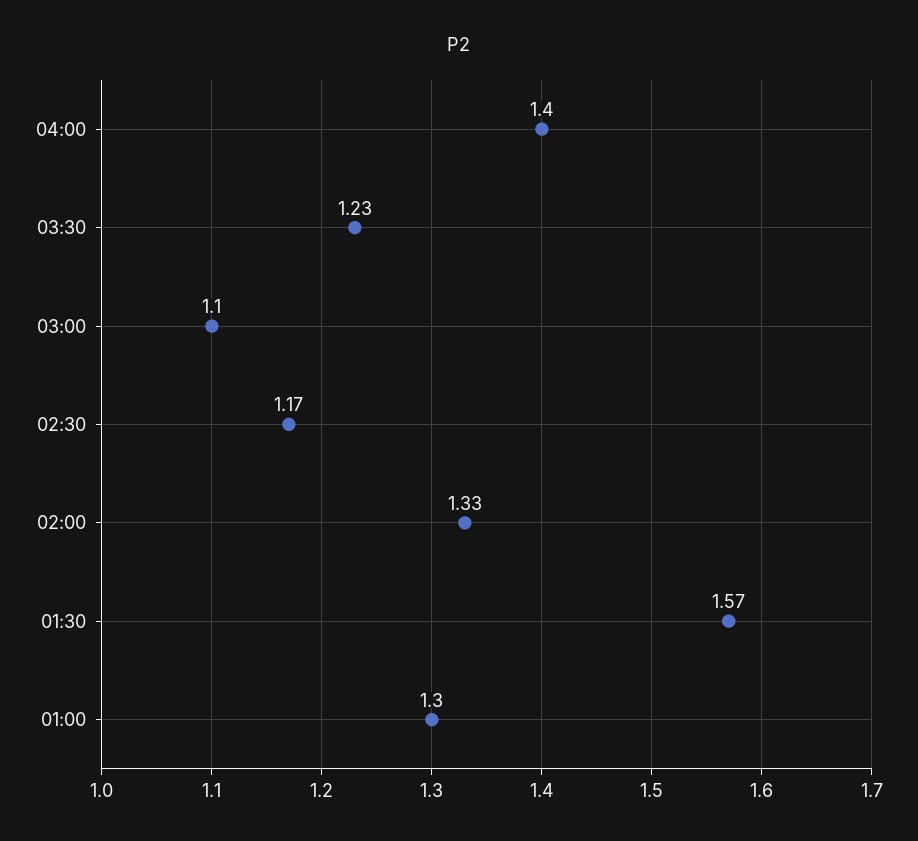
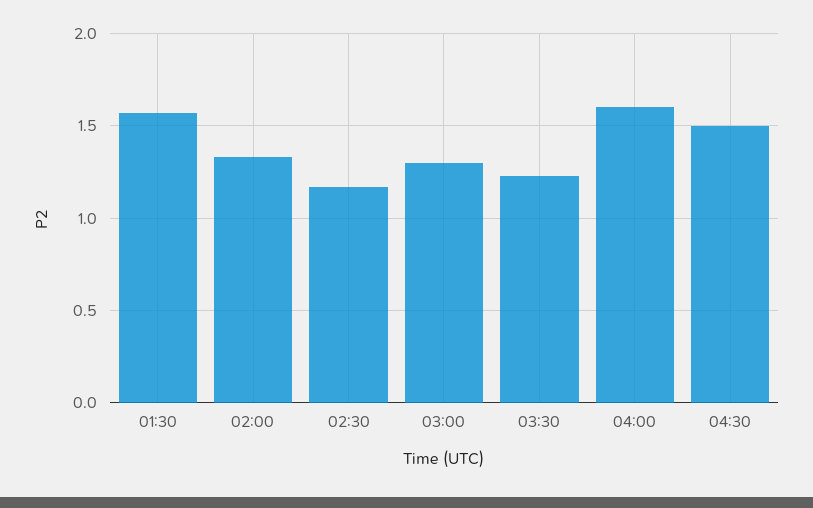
04:00: 1.4 -> 1.6
03:00: 1.1 -> 1.3
01:00: 1.3 -> none
04:30: none -> 1.5

